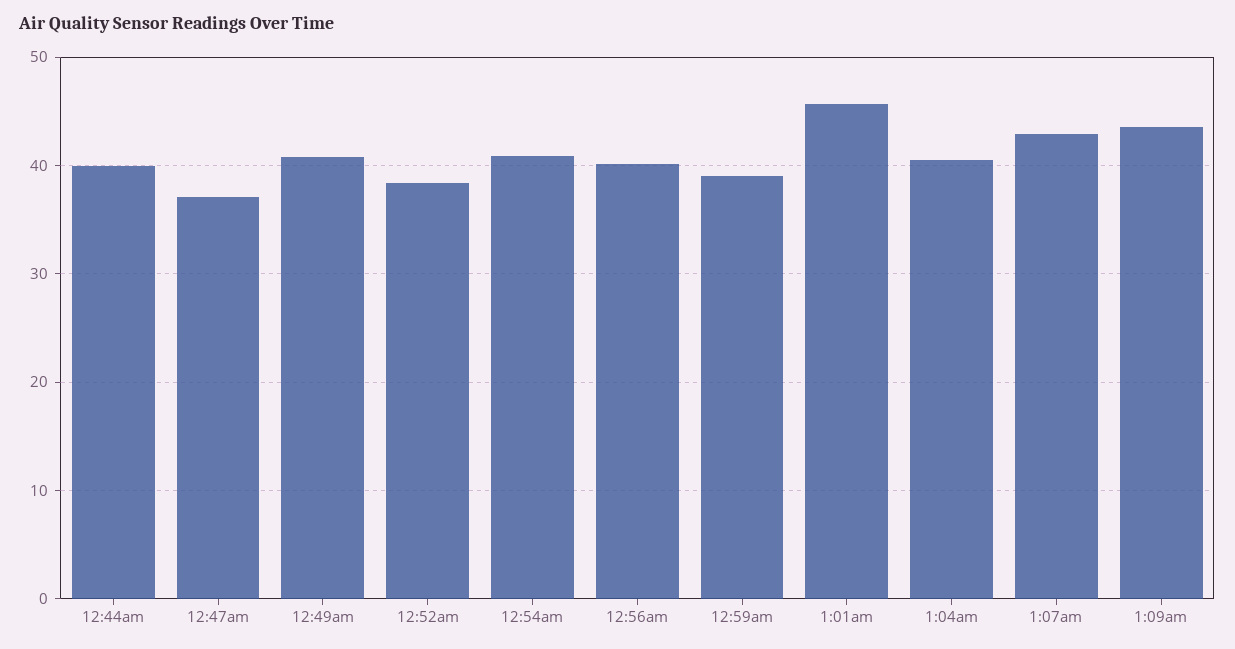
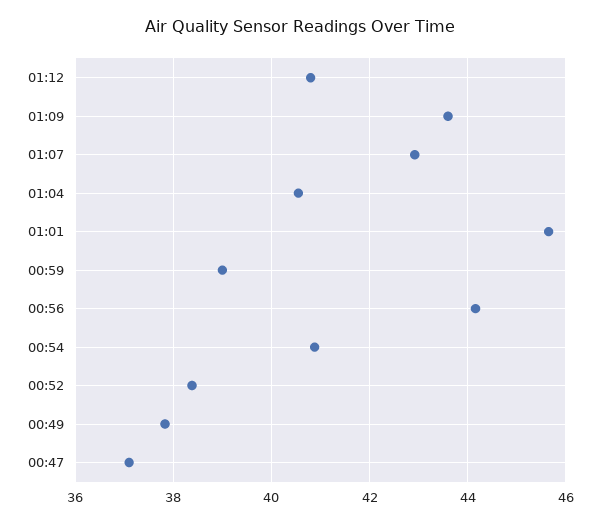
12:44am: 40 -> none
12:49am: 41 -> 37.8
12:56am: 40 -> 44.2
01:12: none -> 40.8

